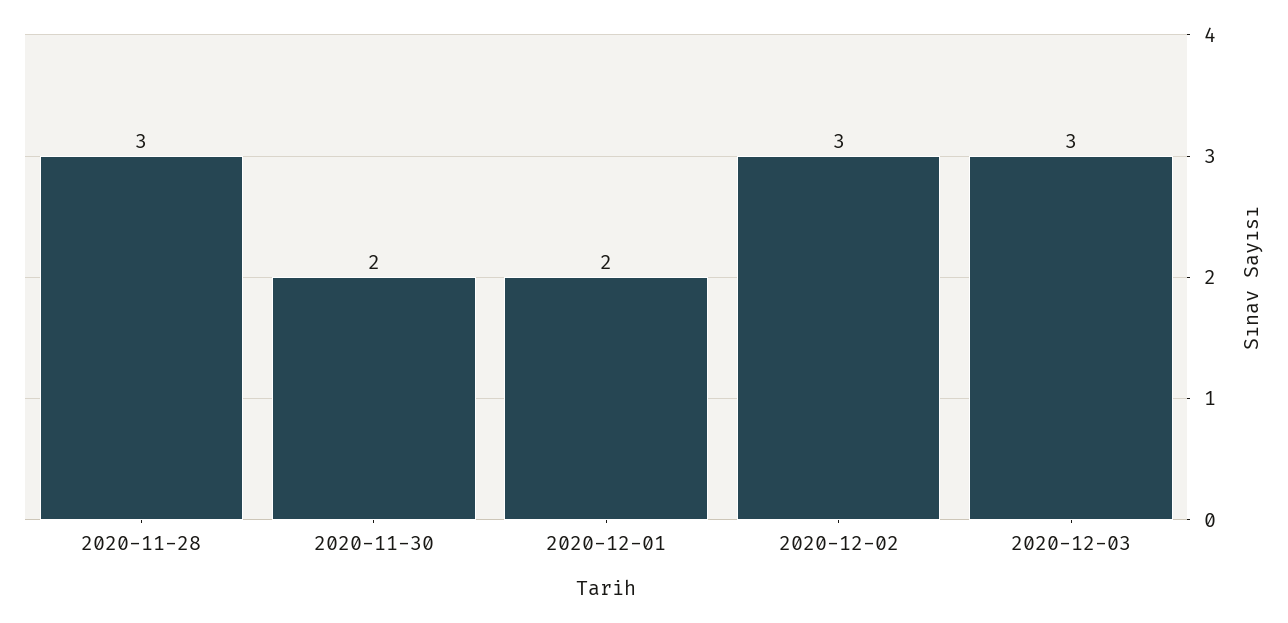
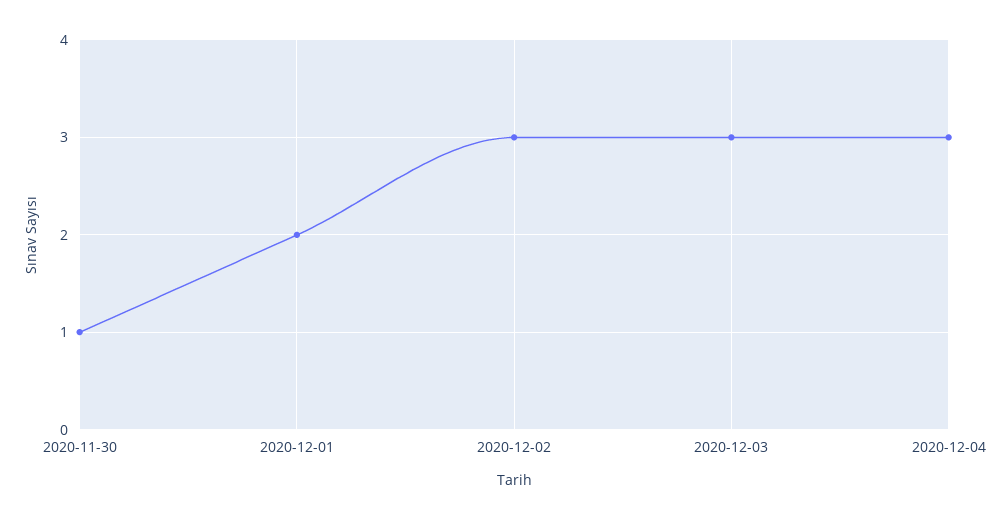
2020-11-28: 3 -> none
2020-11-30: 2 -> 1
2020-12-04: none -> 3

